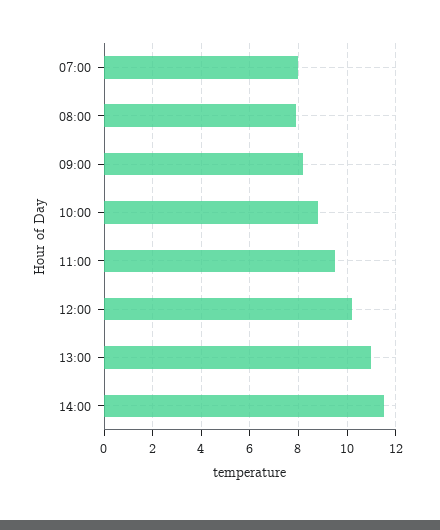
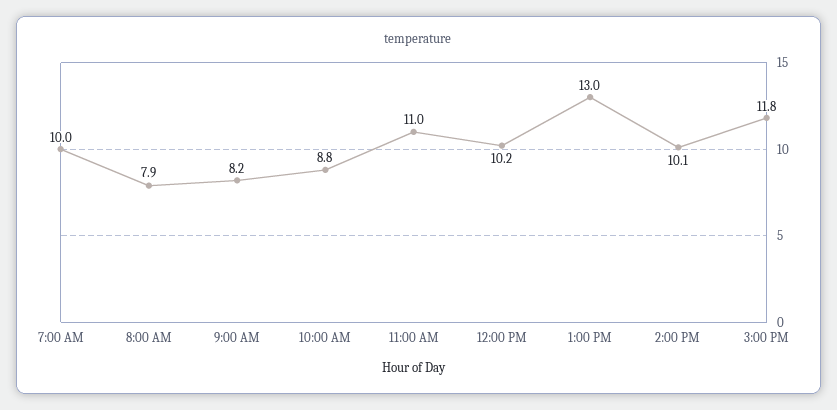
07:00: 8 -> 10
11:00: 9.5 -> 11
13:00: 11 -> 13
14:00: 11.5 -> 10.1
3:00 PM: none -> 11.8

